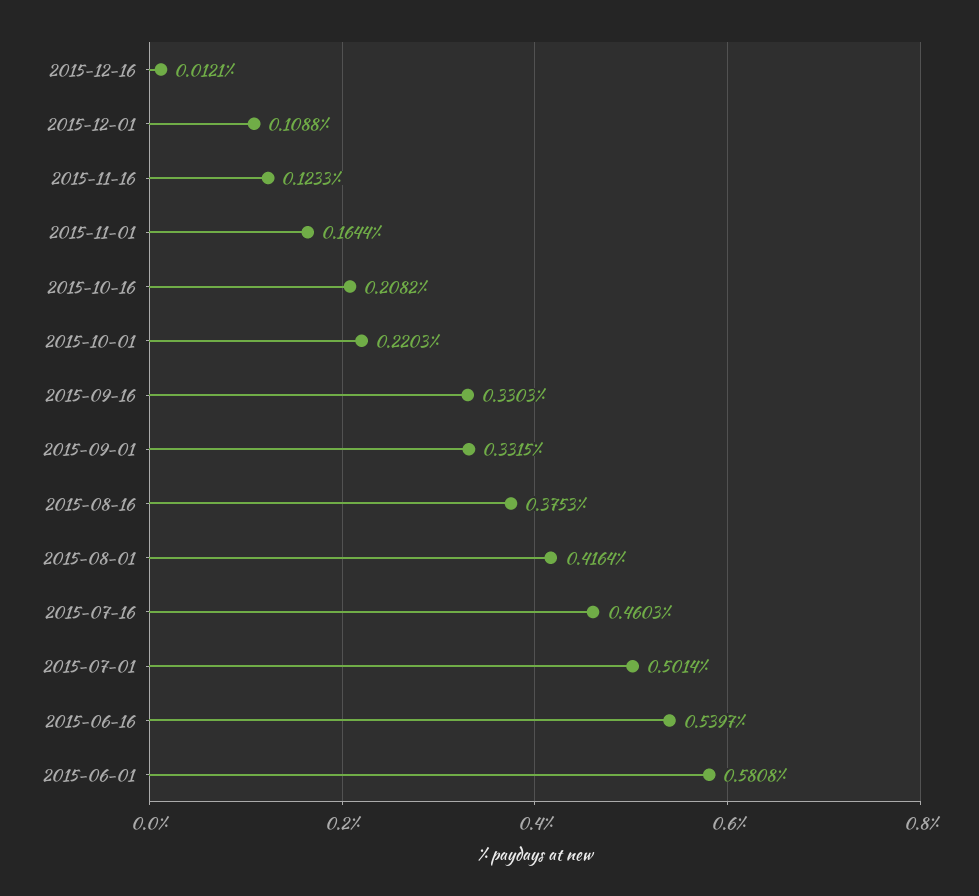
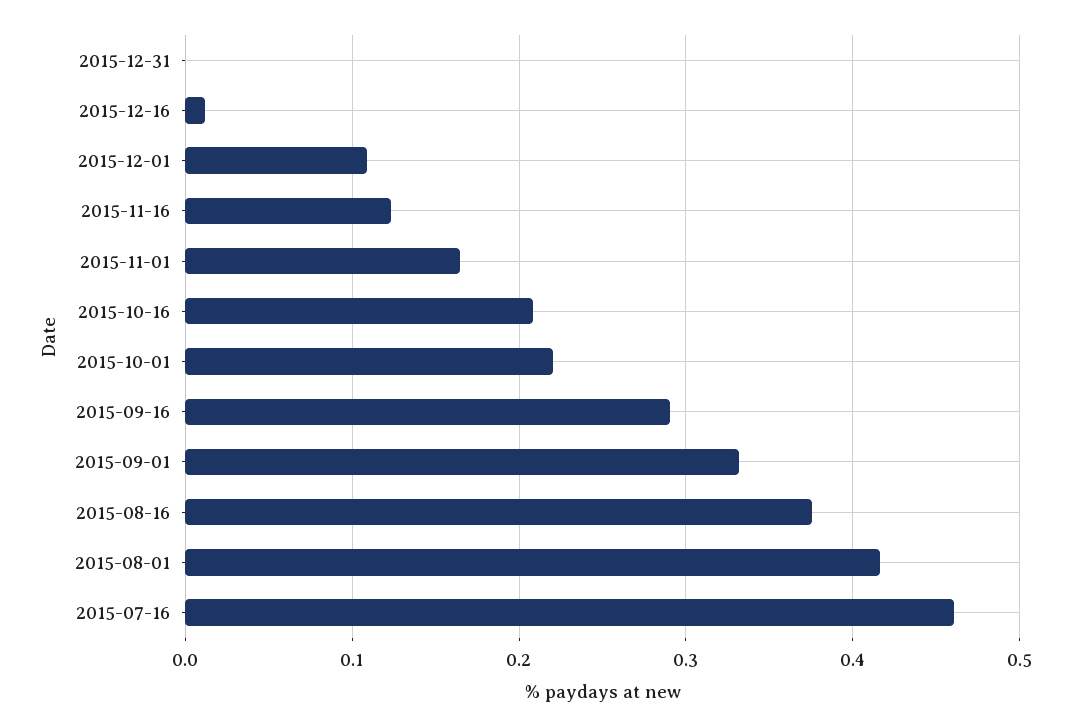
2015-09-16: 0.3303 -> 0.29
2015-07-01: 0.5014 -> none
2015-06-16: 0.5397 -> none
2015-06-01: 0.5808 -> none
2015-12-31: none -> 0

